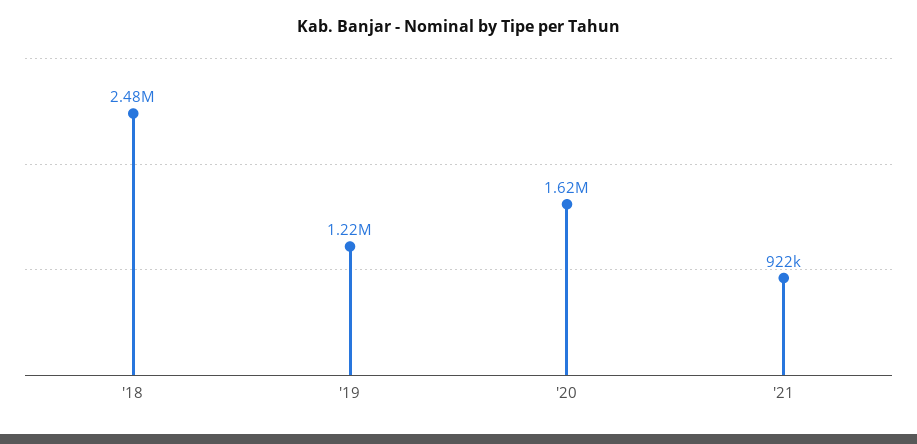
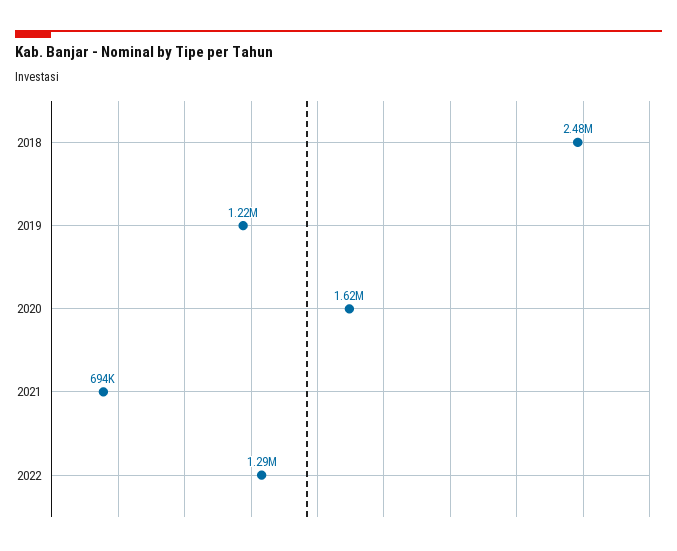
'21: 922000 -> 694000
2022: none -> 1290000

